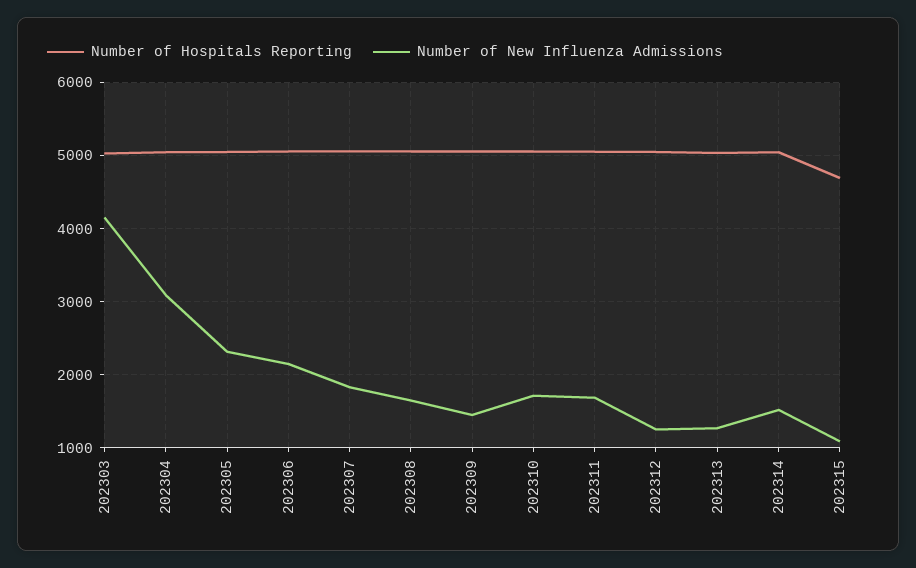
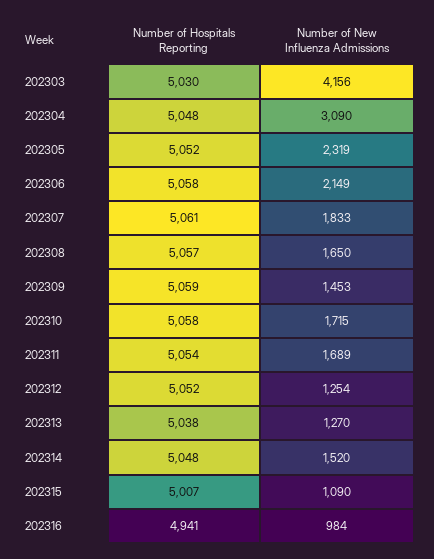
Number of Hospitals Reporting, 202315: 4700 -> 5007
Number of Hospitals Reporting, 202316: none -> 4941
Number of New Influenza Admissions, 202316: none -> 984

